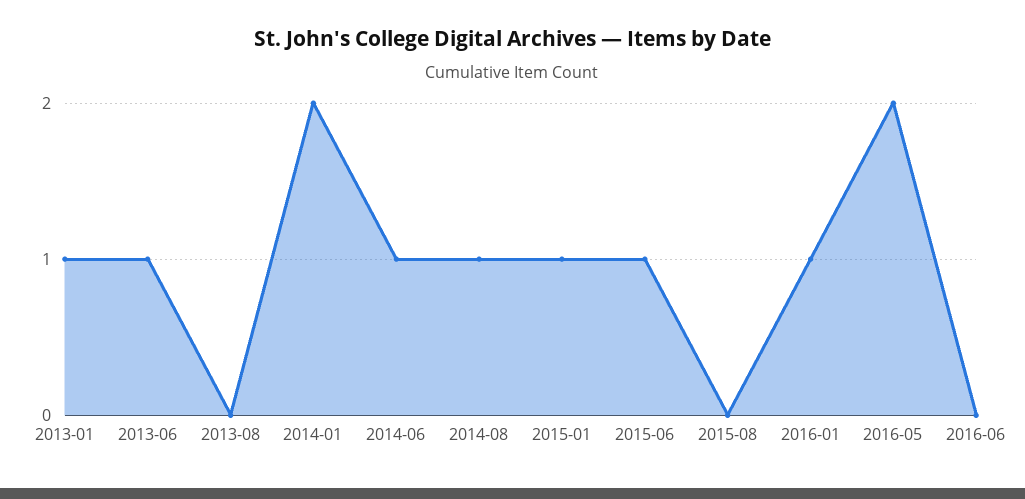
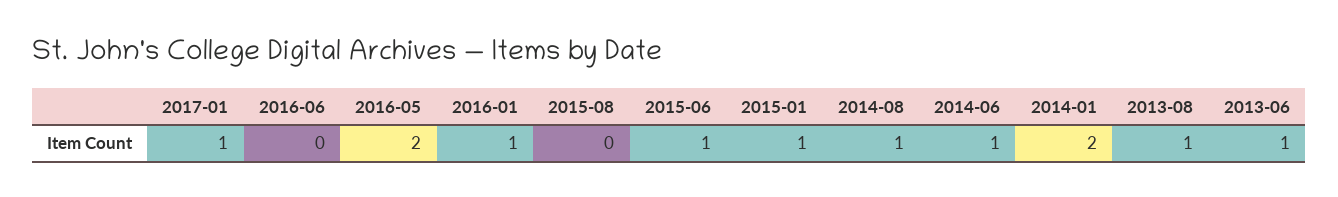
2013-01: 1 -> none
2013-08: 0 -> 1
2017-01: none -> 1

